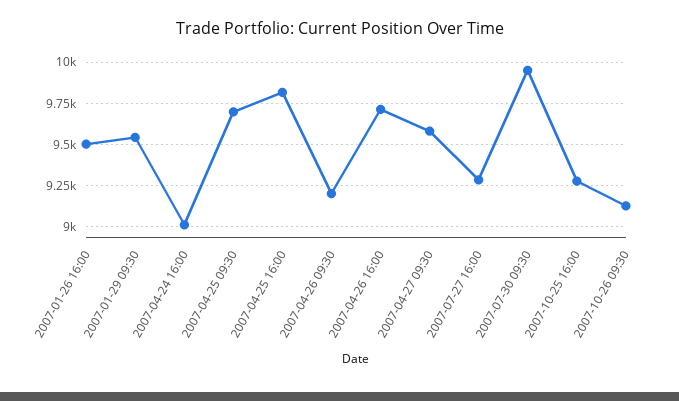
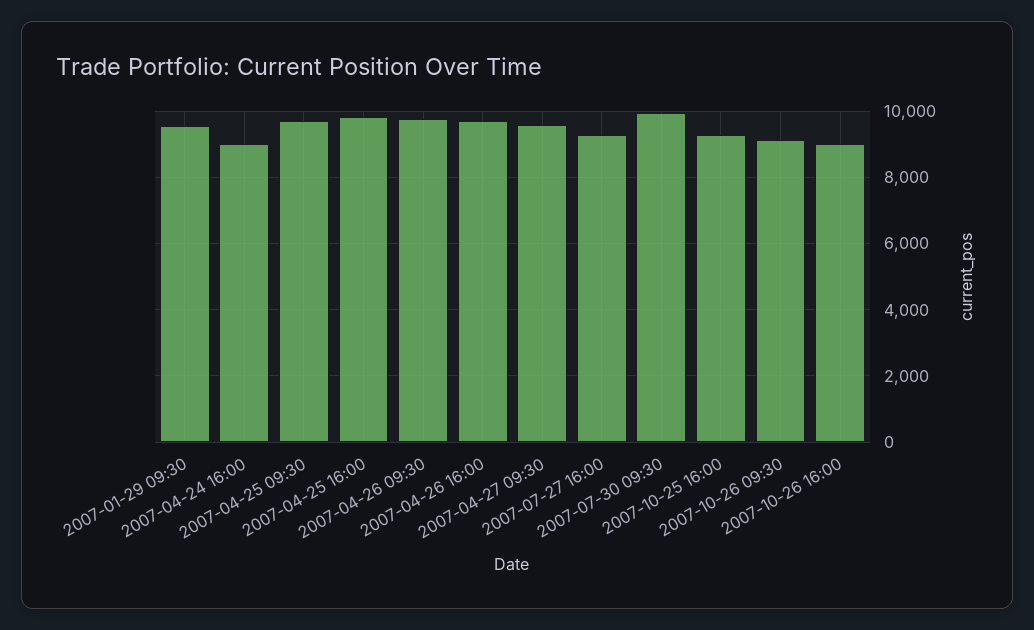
2007-01-26 16:00: 9500 -> none
2007-04-26 09:30: 9200 -> 9800
2007-10-26 16:00: none -> 9000

